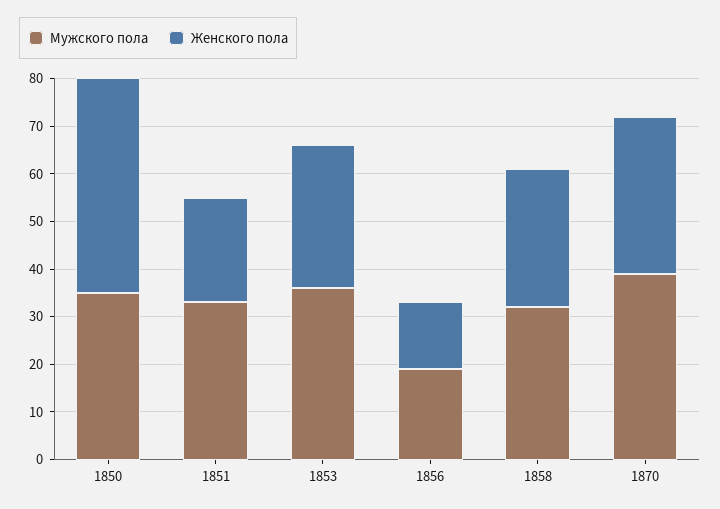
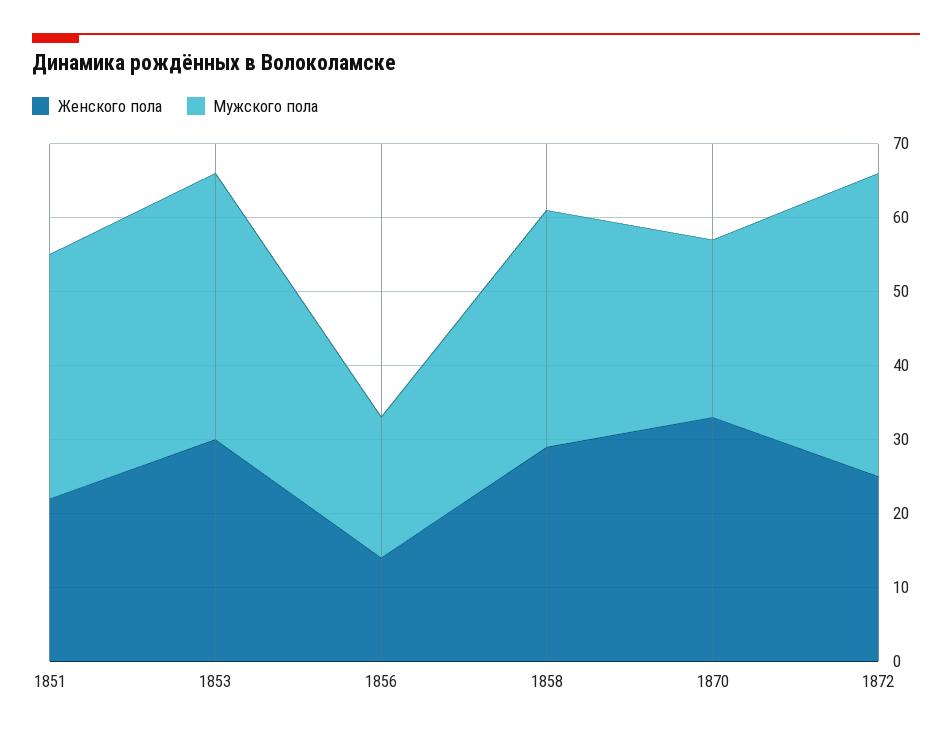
Мужского пола, 1850: 35 -> none
Женского пола, 1850: 45 -> none
Мужского пола, 1870: 40 -> 25
Женского пола, 1872: none -> 25
Мужского пола, 1872: none -> 40

